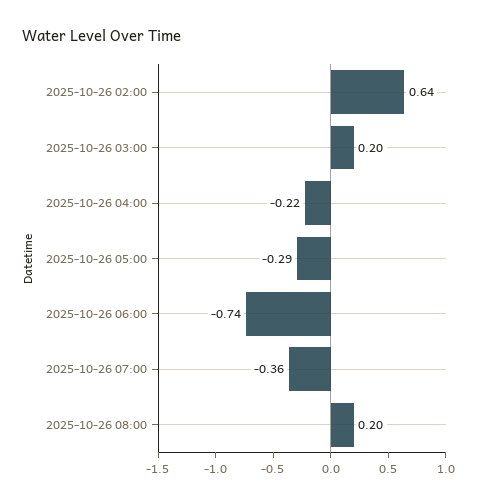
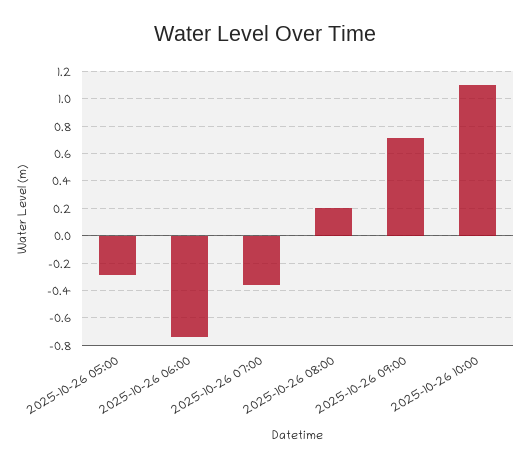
2025-10-26 02:00: 0.64 -> none
2025-10-26 03:00: 0.2 -> none
2025-10-26 04:00: -0.22 -> none
2025-10-26 09:00: none -> 0.7
2025-10-26 10:00: none -> 1.1

